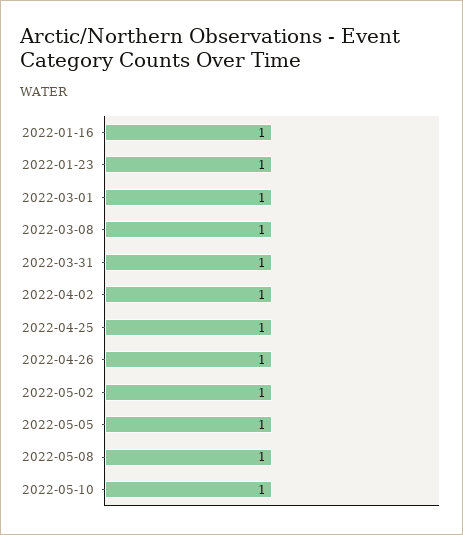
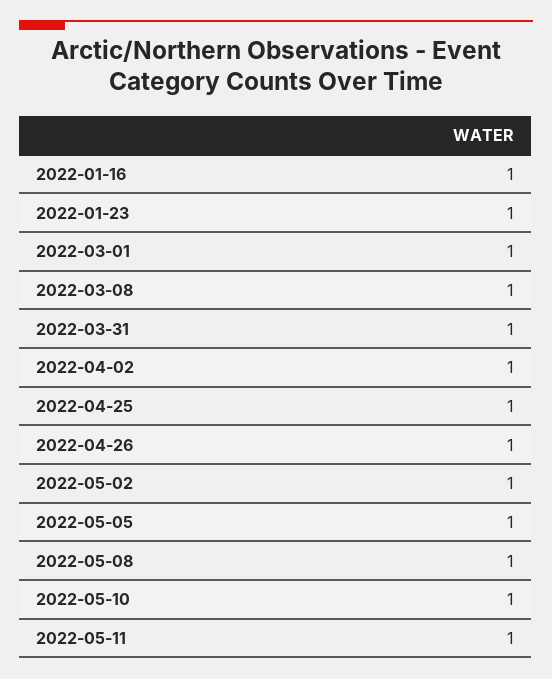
2022-05-11: none -> 1

